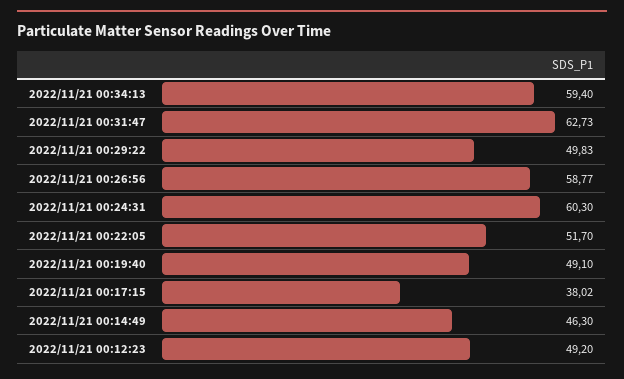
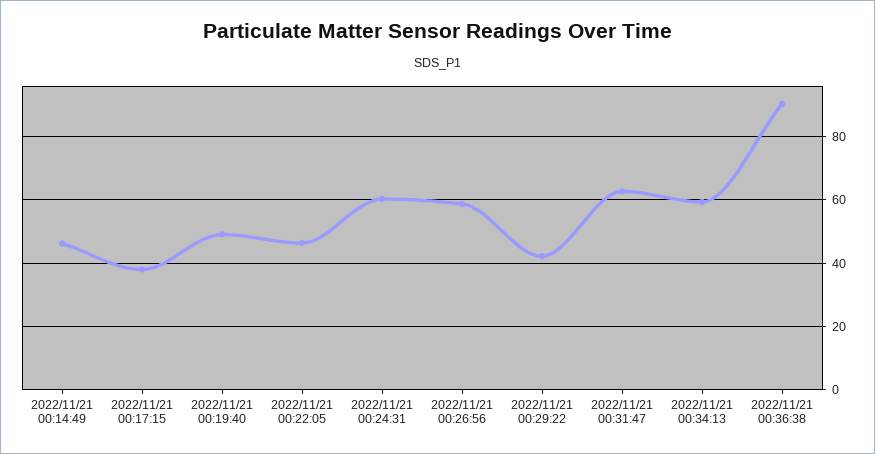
2022/11/21 00:29:22: 49.83 -> 42
2022/11/21 00:22:05: 51.7 -> 46
2022/11/21 00:12:23: 49.2 -> none
2022/11/21 00:36:38: none -> 90

